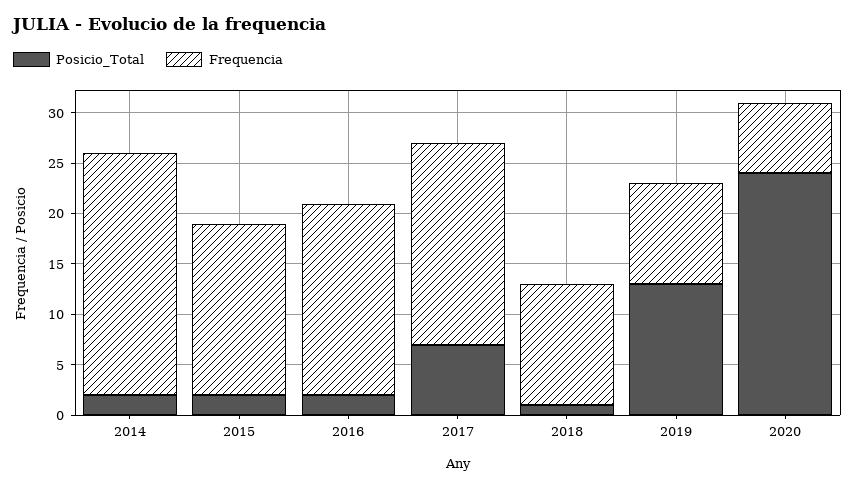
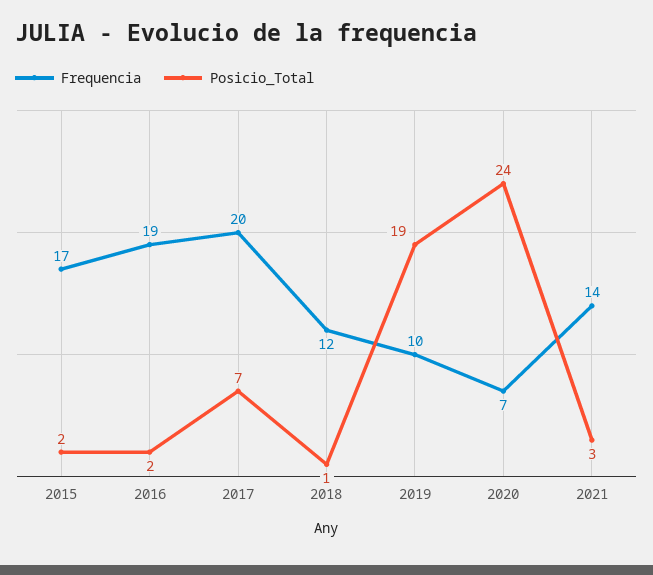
Posicio_Total, 2014: 2 -> none
Frequencia, 2014: 24 -> none
Posicio_Total, 2019: 13 -> 19
Frequencia, 2021: none -> 14
Posicio_Total, 2021: none -> 3

